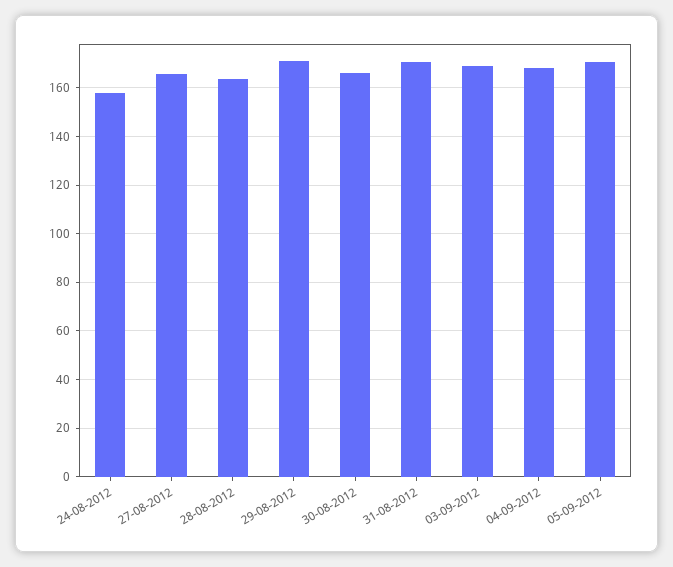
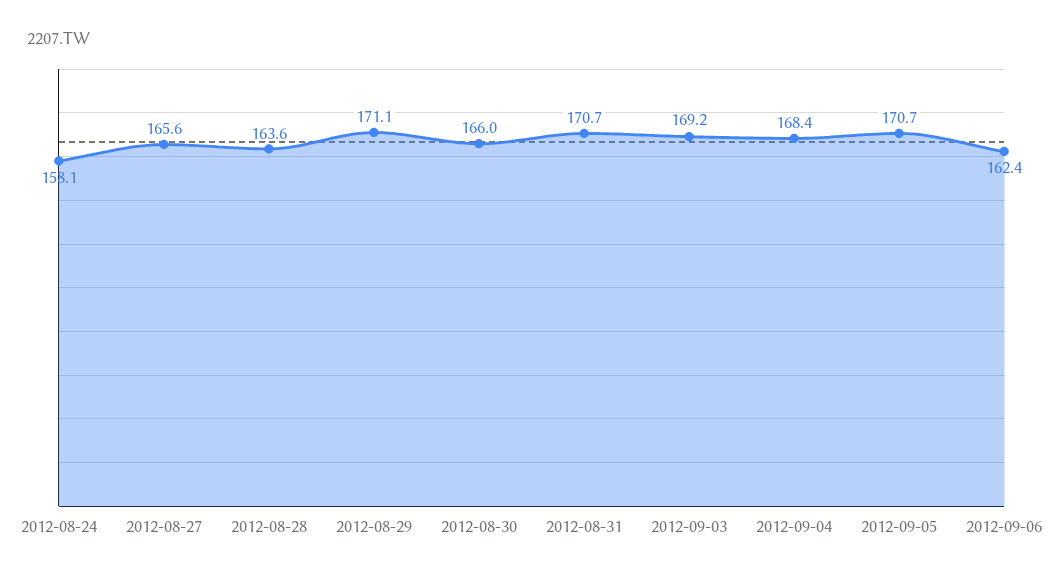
2012-09-06: none -> 162.4

